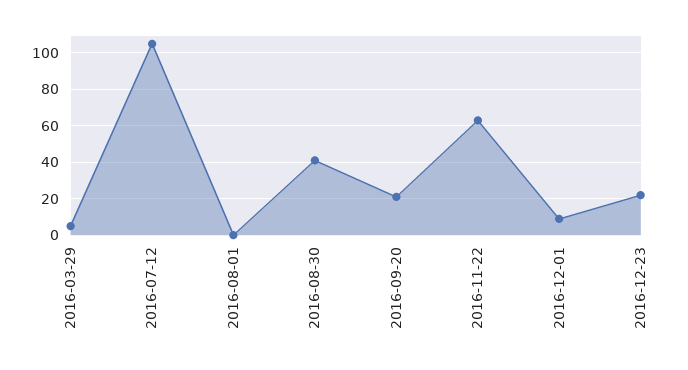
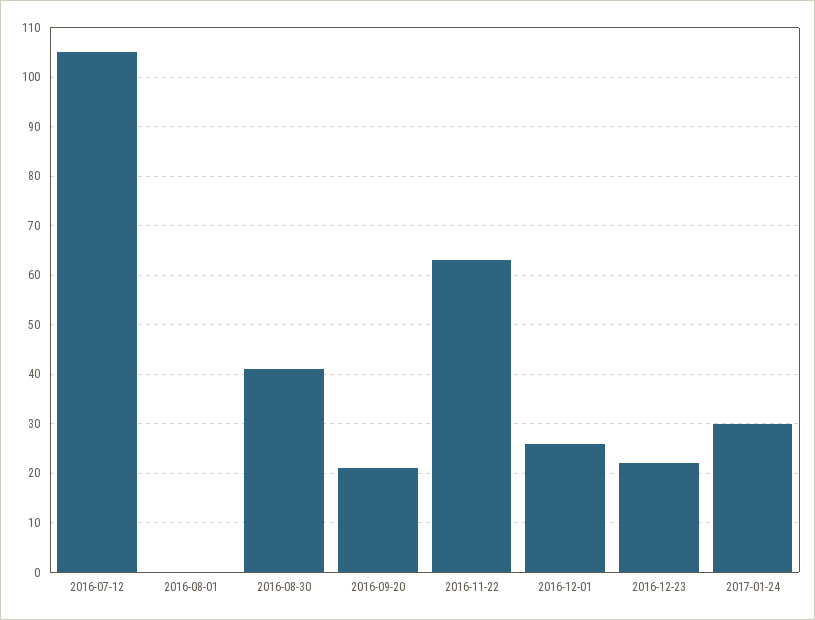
2016-03-29: 5 -> none
2016-12-01: 10 -> 25
2017-01-24: none -> 30

